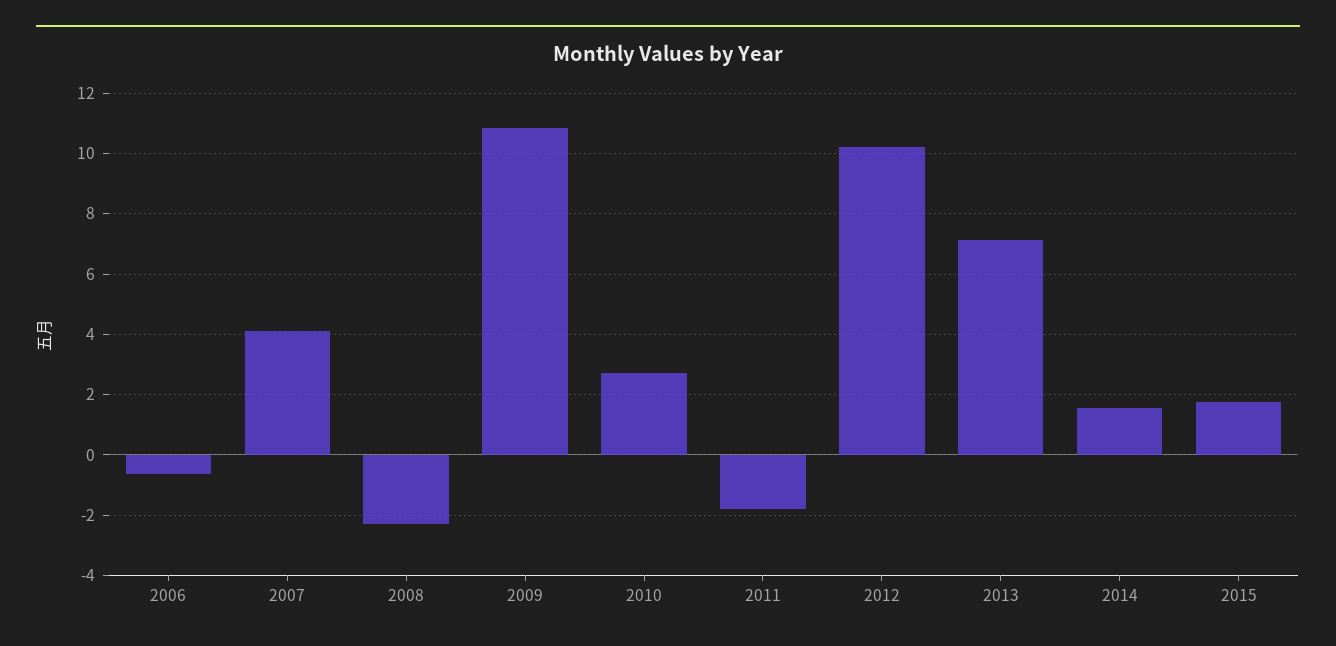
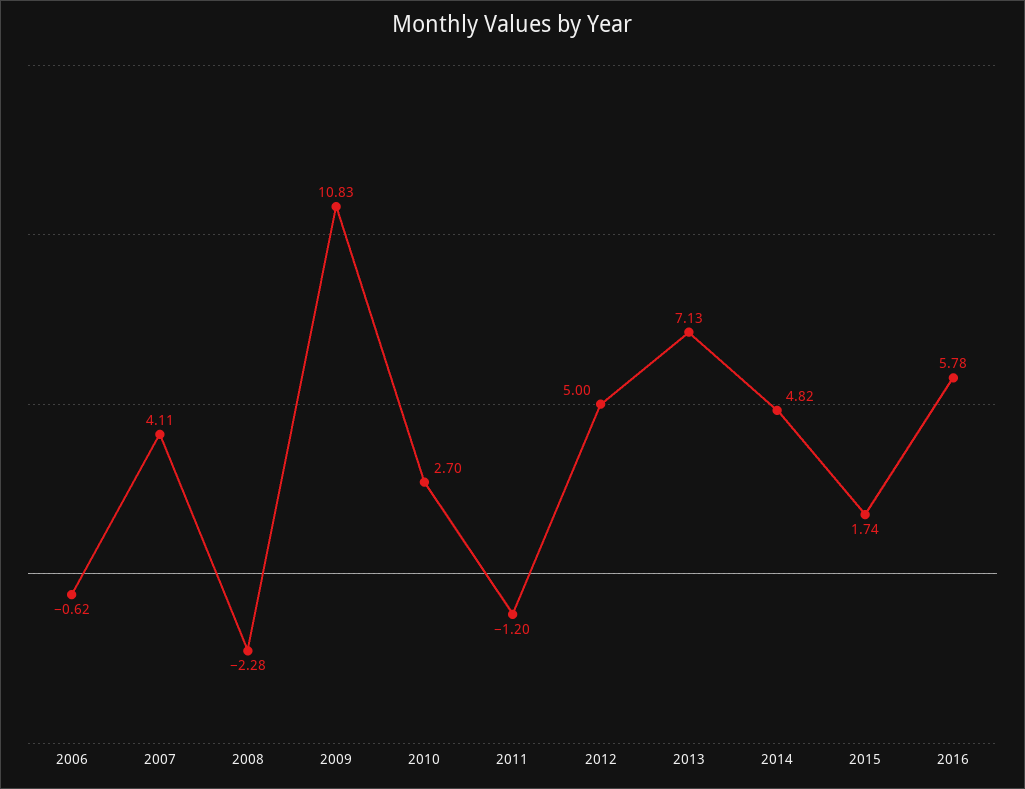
2011: -1.8 -> -1.2
2012: 10.2 -> 5
2014: 1.6 -> 4.82
2016: none -> 5.78

